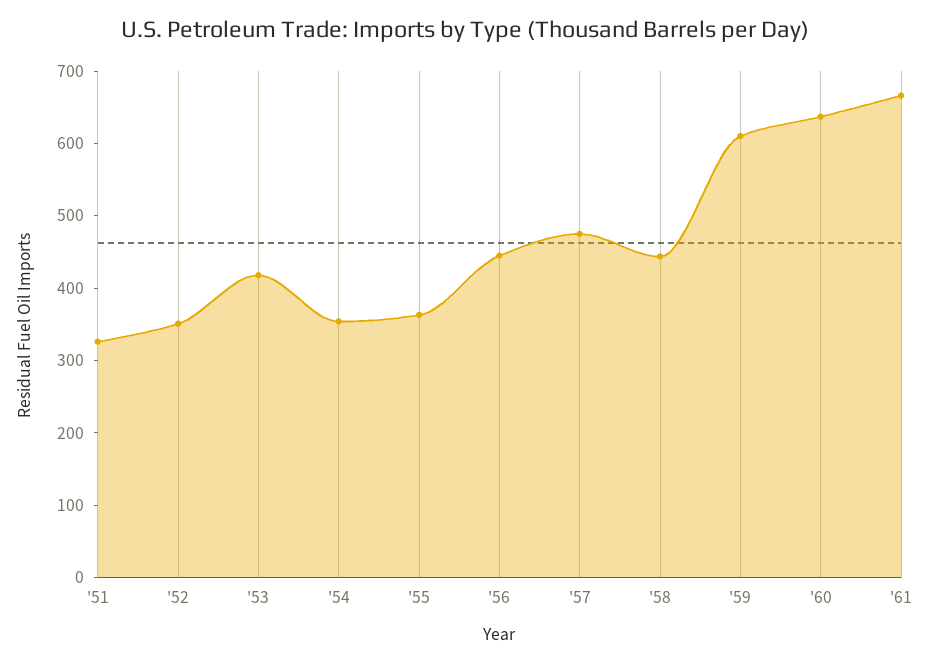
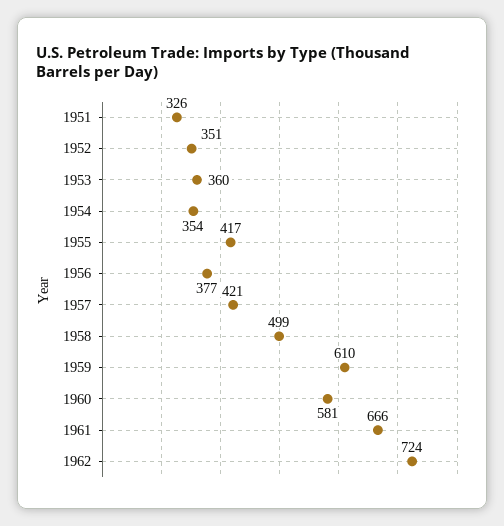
'53: 420 -> 360
'55: 360 -> 417
'56: 440 -> 377
'57: 480 -> 421
'58: 440 -> 499
'60: 640 -> 581
1962: none -> 724

